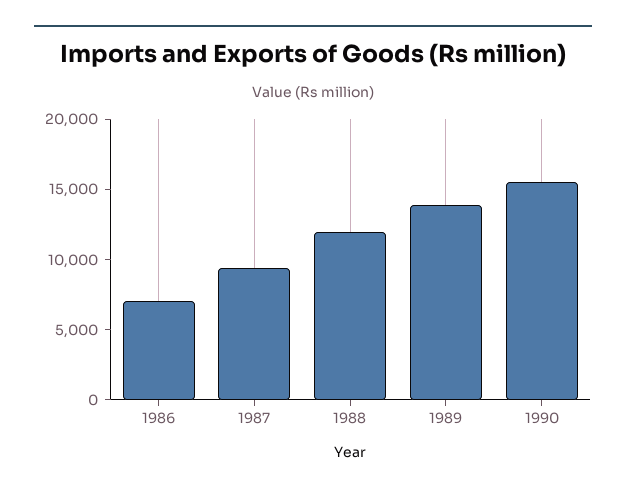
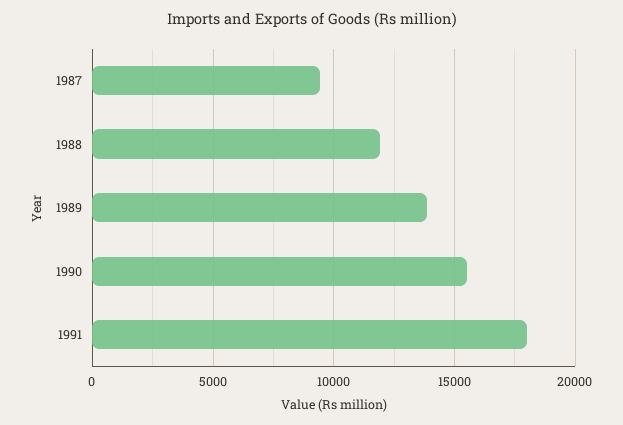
1986: 7000 -> none
1991: none -> 18000

